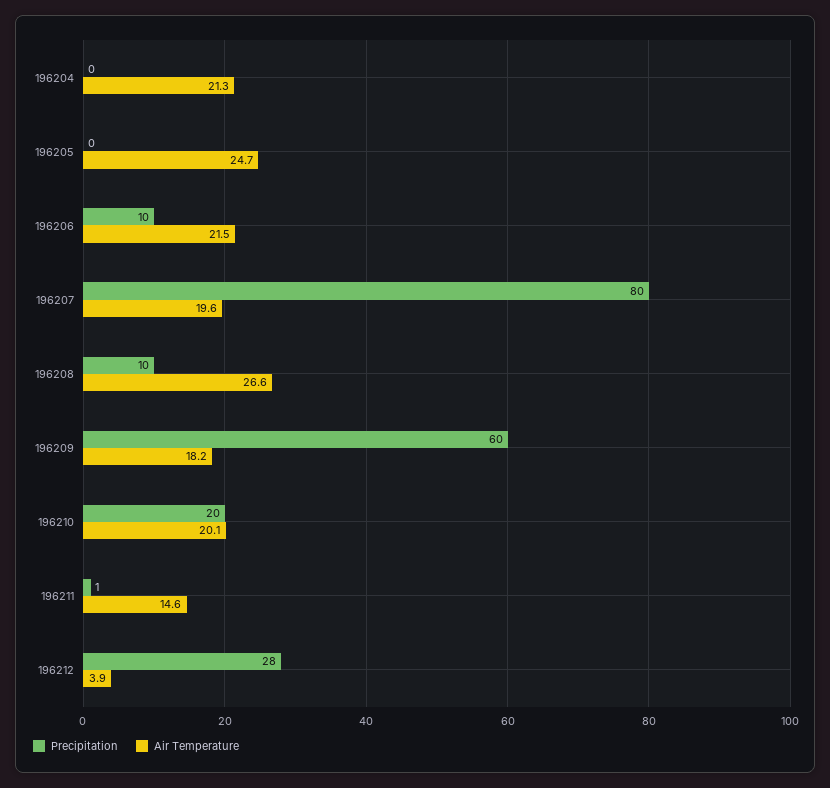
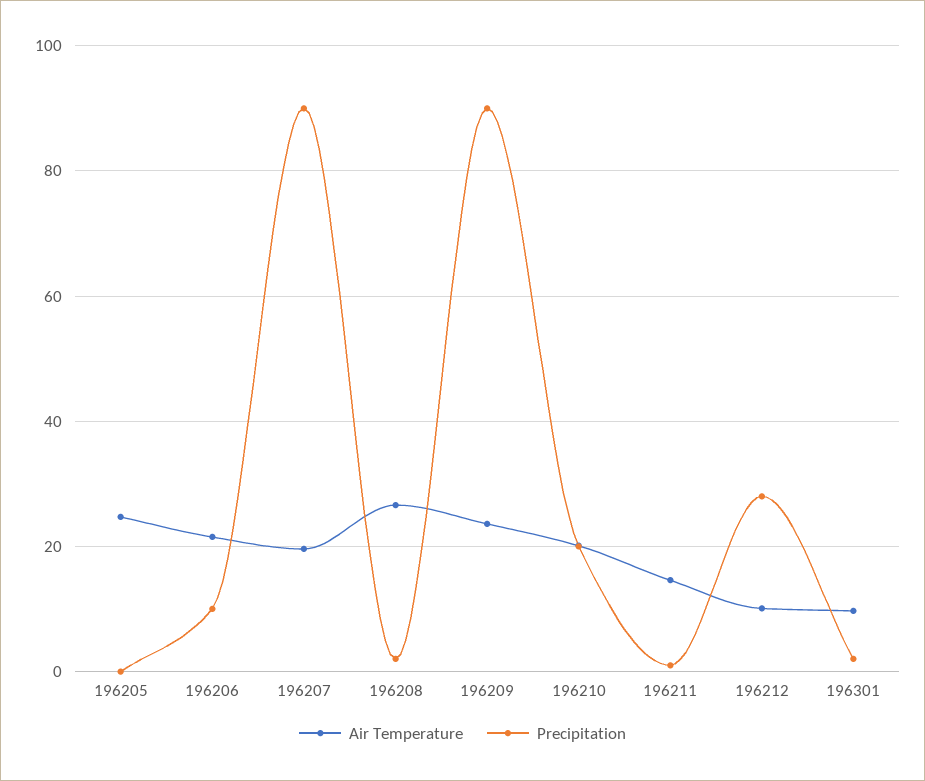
Precipitation, 196204: 0 -> none
Air Temperature, 196204: 21.3 -> none
Precipitation, 196207: 80 -> 90
Precipitation, 196208: 10 -> 2
Precipitation, 196209: 60 -> 90
Air Temperature, 196209: 18.2 -> 24
Air Temperature, 196212: 3.9 -> 10
Air Temperature, 196301: none -> 10
Precipitation, 196301: none -> 2

